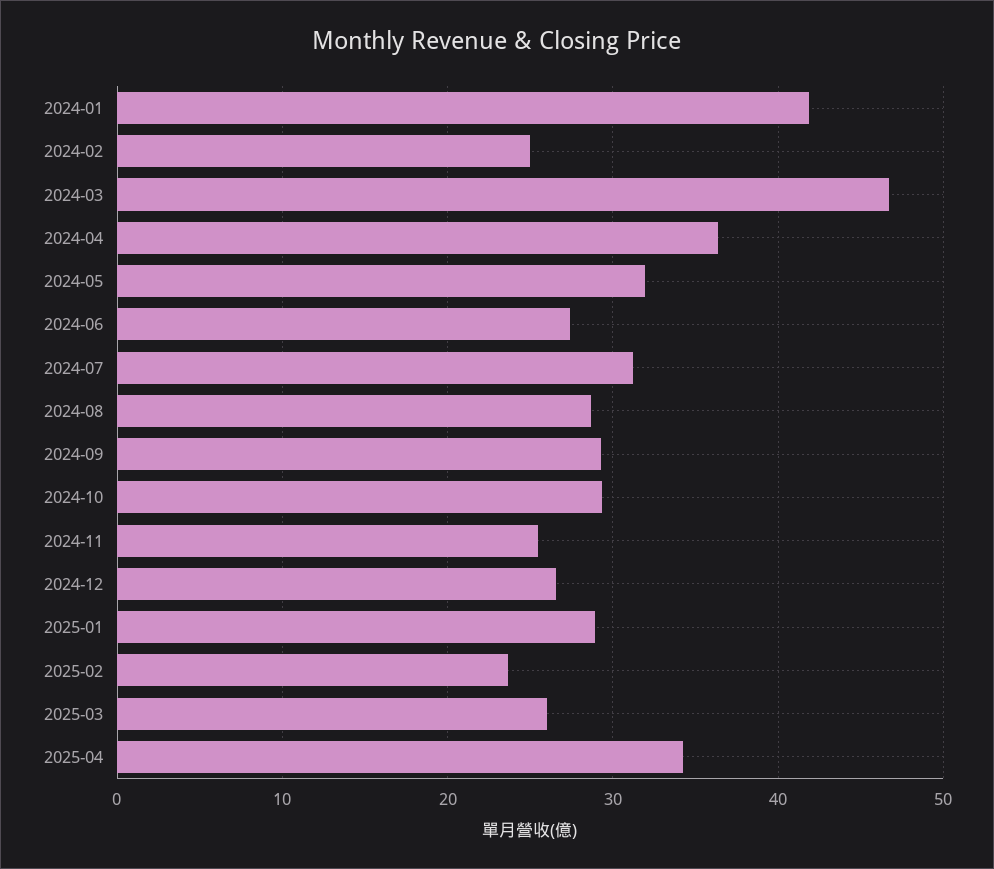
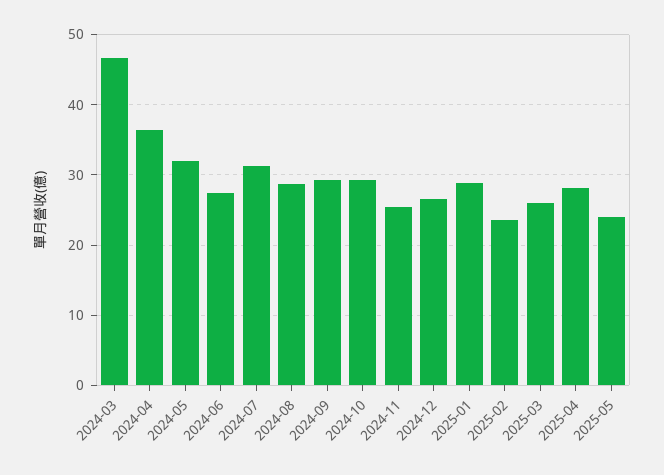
2024-01: 42 -> none
2024-02: 25 -> none
2025-04: 34 -> 28
2025-05: none -> 24

